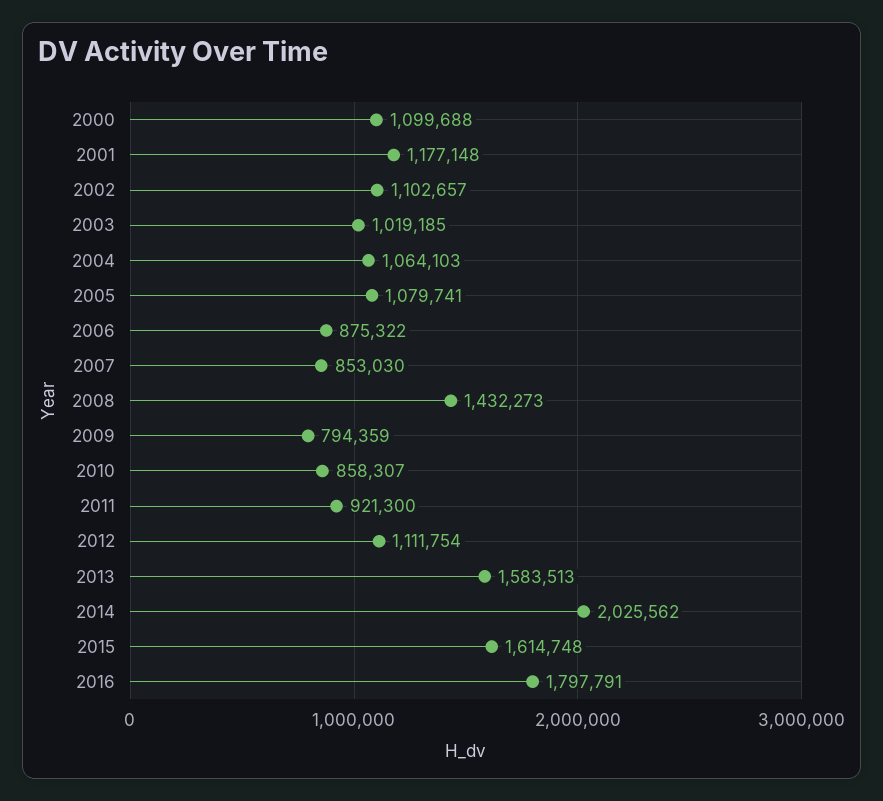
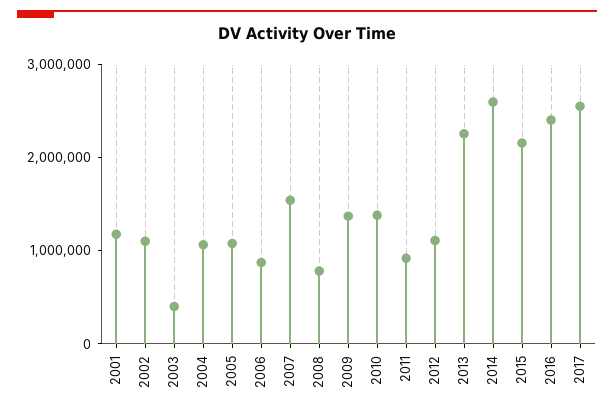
2000: 1099688 -> none
2003: 1019185 -> 400000
2007: 853030 -> 1600000
2008: 1432273 -> 800000
2009: 794359 -> 1400000
2010: 858307 -> 1400000
2013: 1583513 -> 2200000
2014: 2025562 -> 2600000
2015: 1614748 -> 2200000
2016: 1797791 -> 2400000
2017: none -> 2600000

